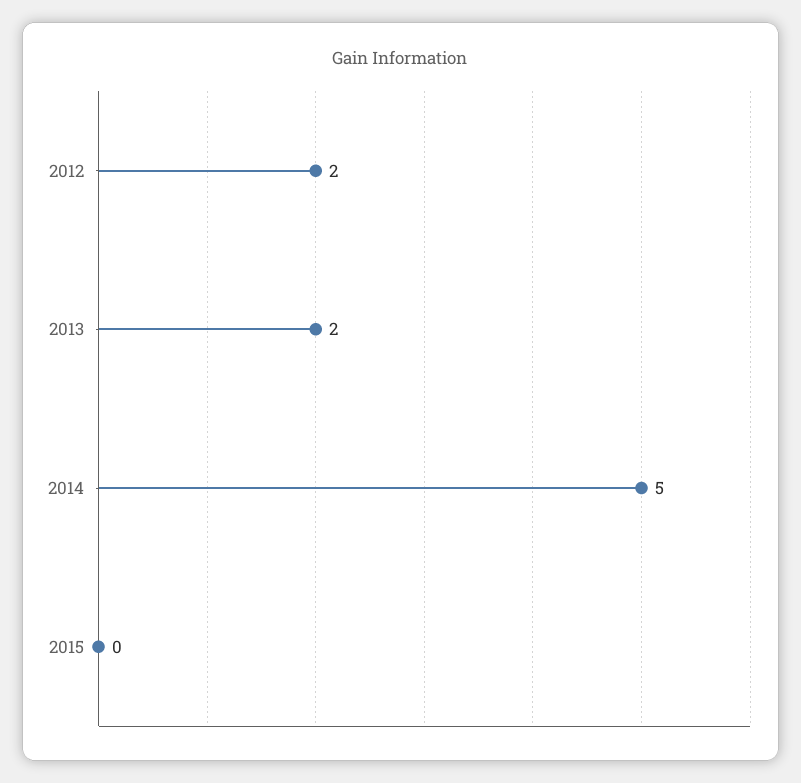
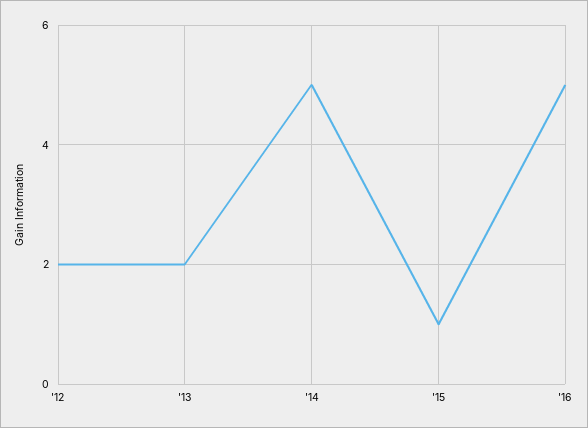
2015: 0 -> 1
'16: none -> 5

